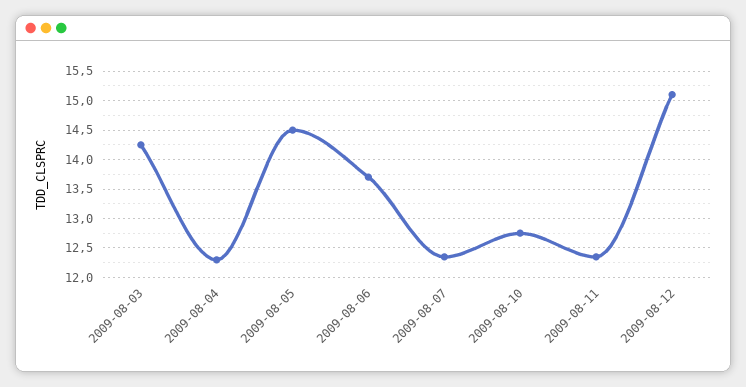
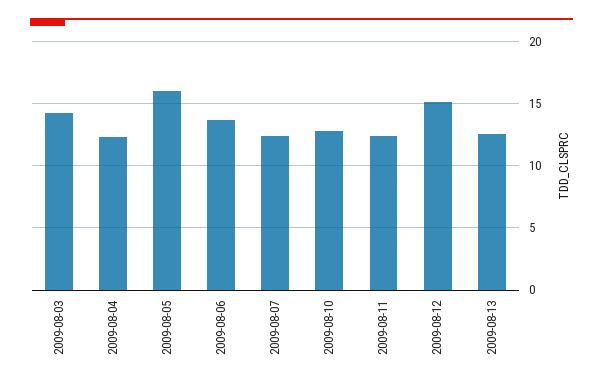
2009-08-05: 14.5 -> 16
2009-08-13: none -> 12.5

